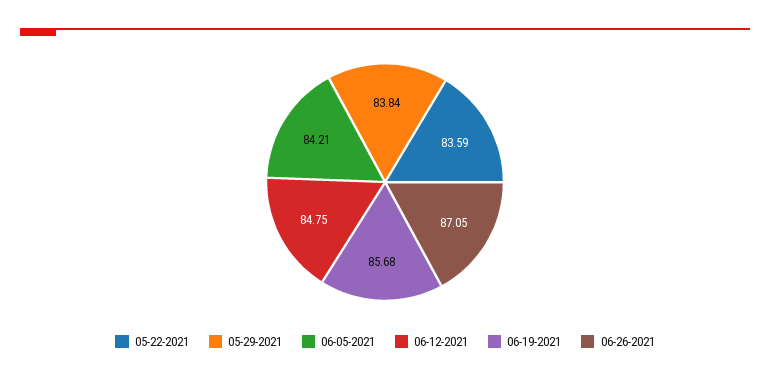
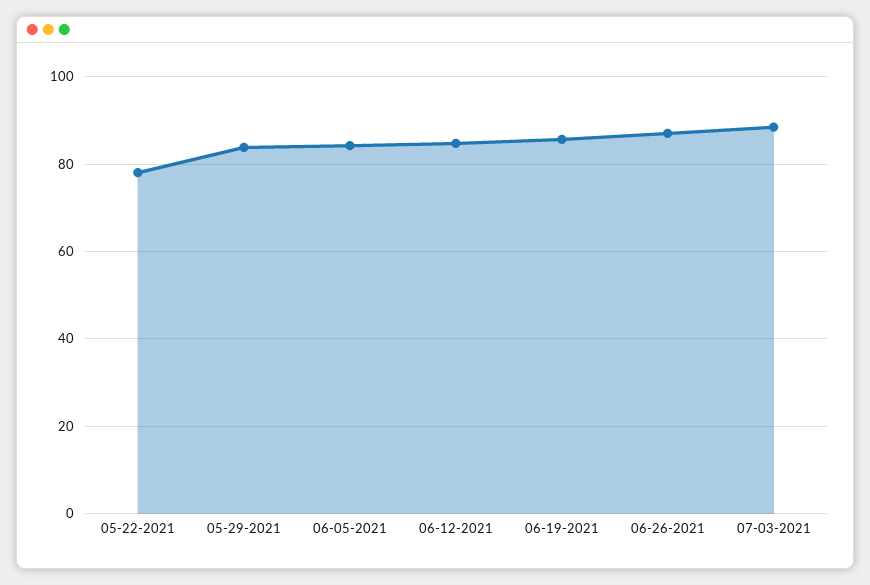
05-22-2021: 83.59 -> 78
07-03-2021: none -> 88

